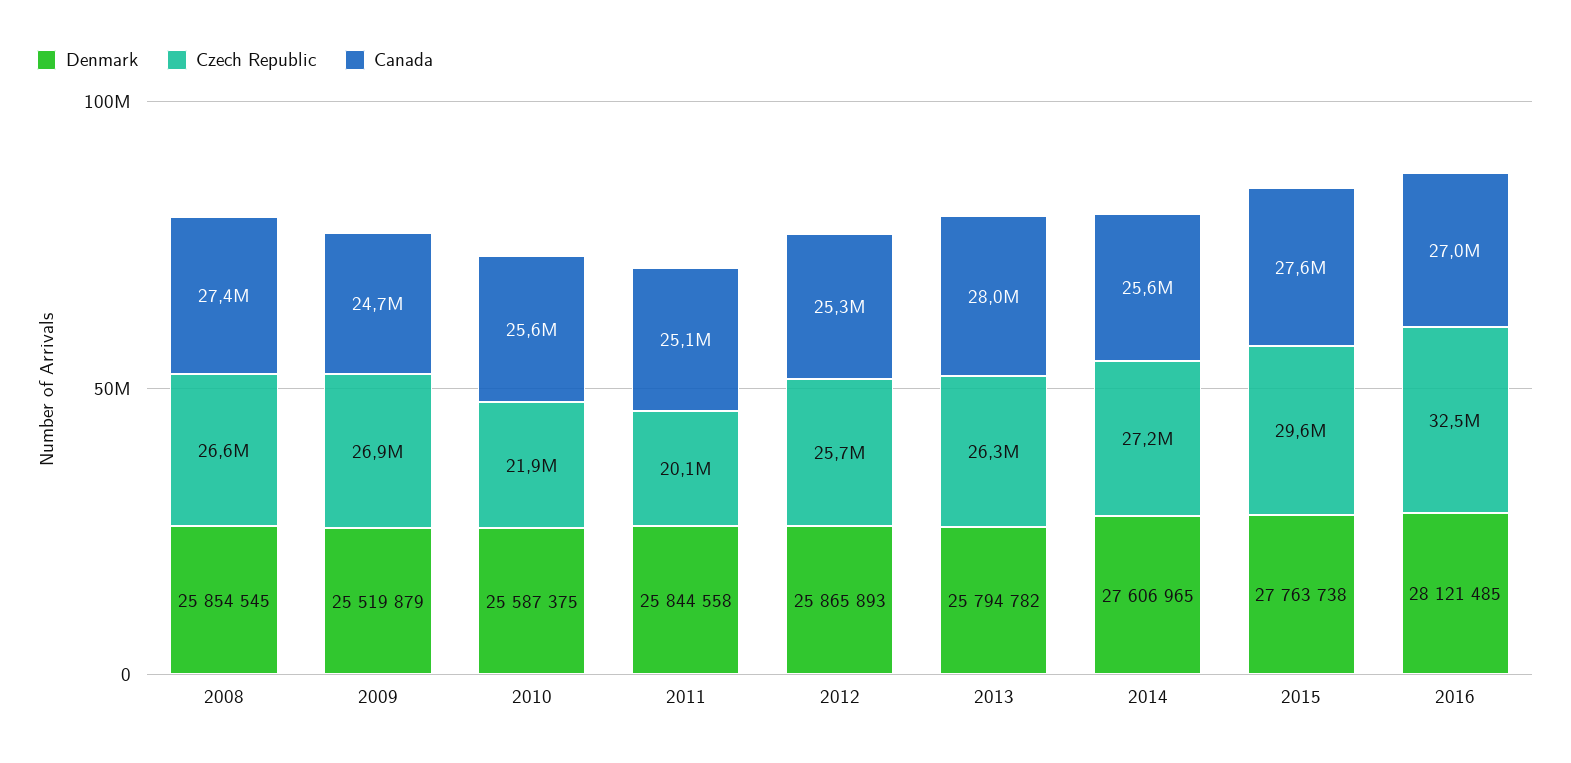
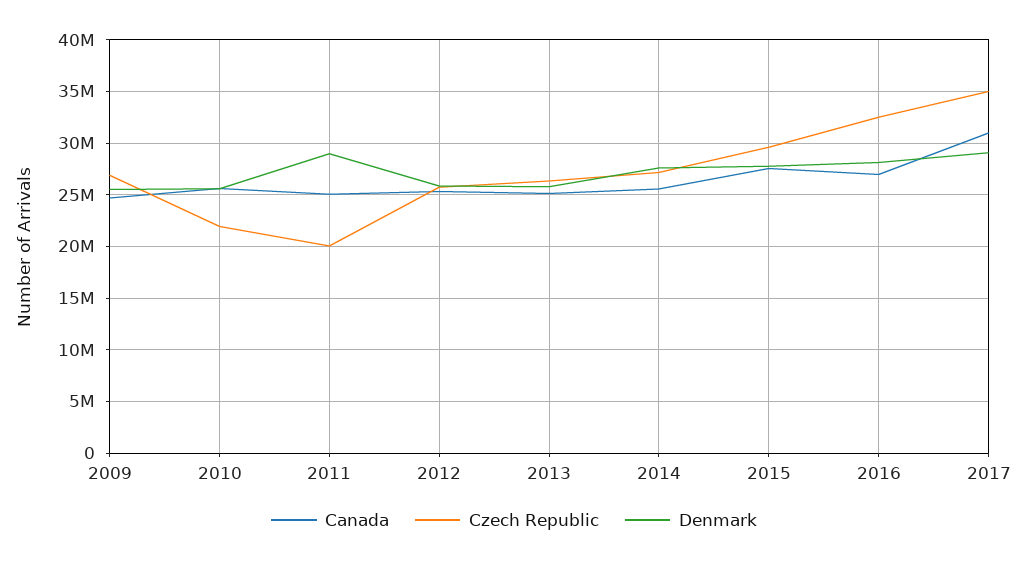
Denmark, 2008: 25854545 -> none
Czech Republic, 2008: 26600000 -> none
Canada, 2008: 27400000 -> none
Denmark, 2011: 25844558 -> 29000000
Canada, 2013: 28000000 -> 25000000
Canada, 2017: none -> 31000000
Czech Republic, 2017: none -> 35000000
Denmark, 2017: none -> 29000000

